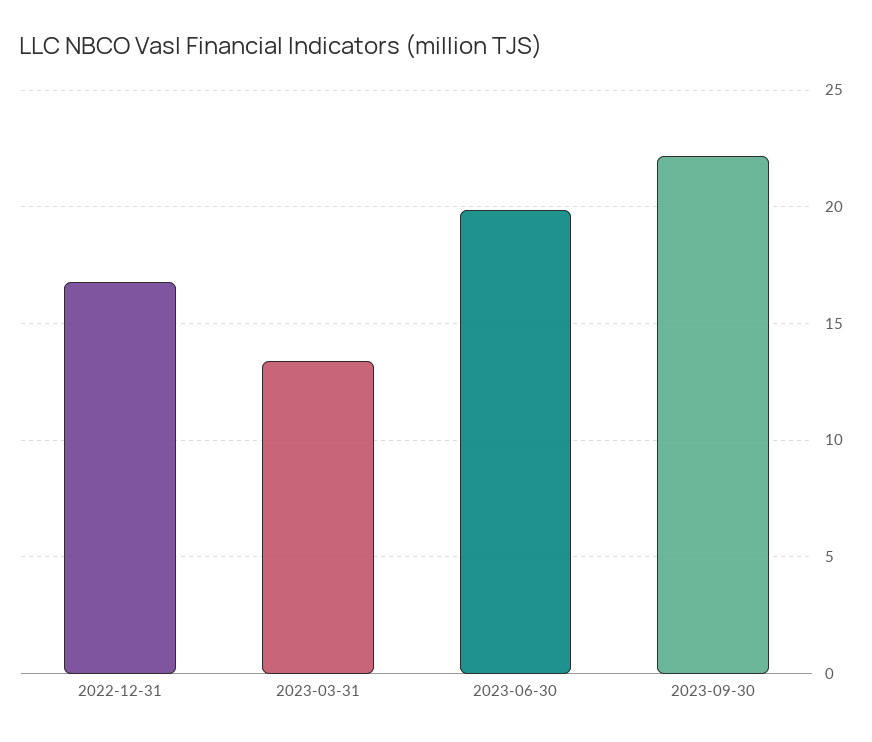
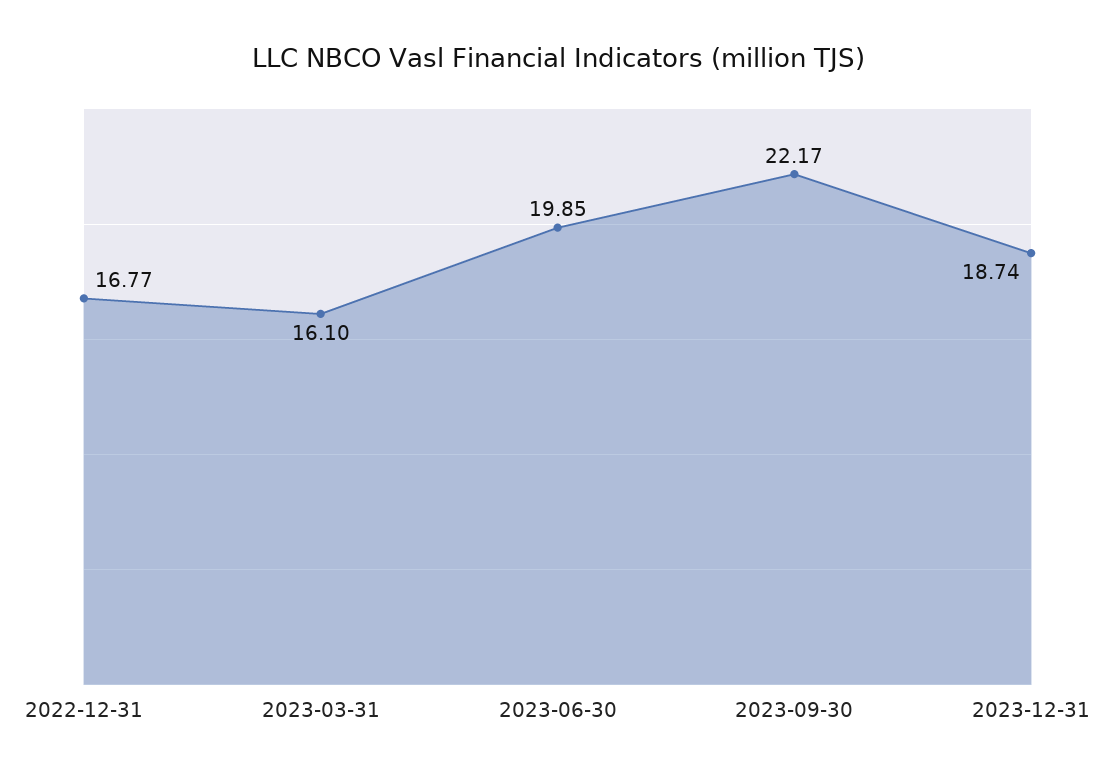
2023-03-31: 13.5 -> 16.1
2023-12-31: none -> 18.74

